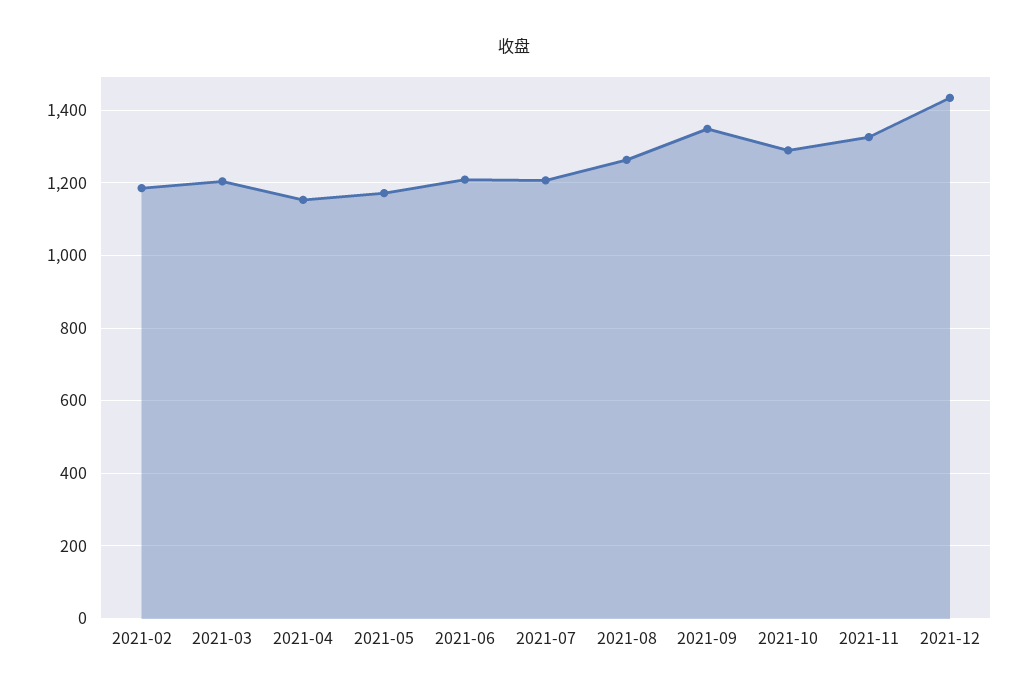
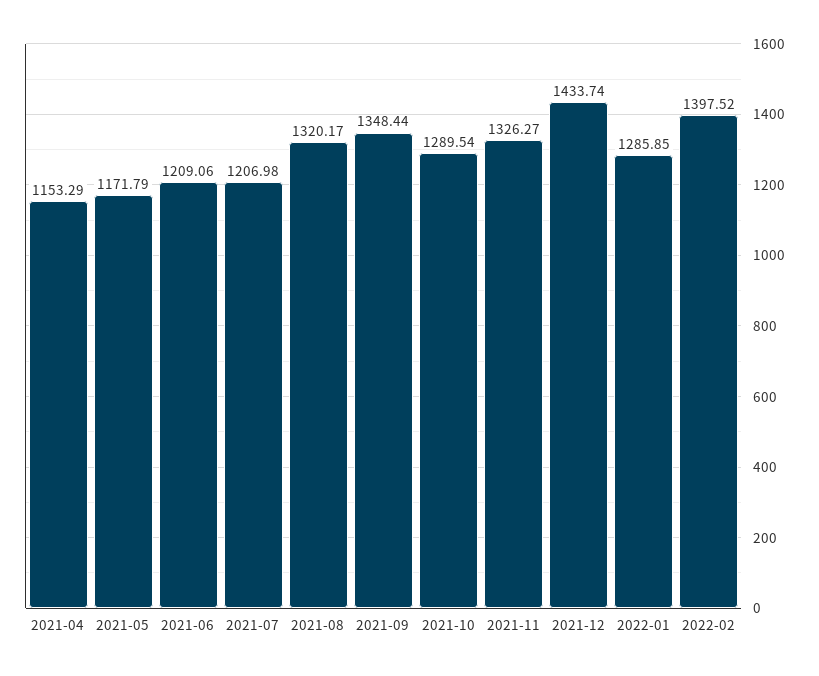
2021-02: 1180 -> none
2021-03: 1200 -> none
2021-08: 1260 -> 1320.17
2022-01: none -> 1285.85
2022-02: none -> 1397.52

